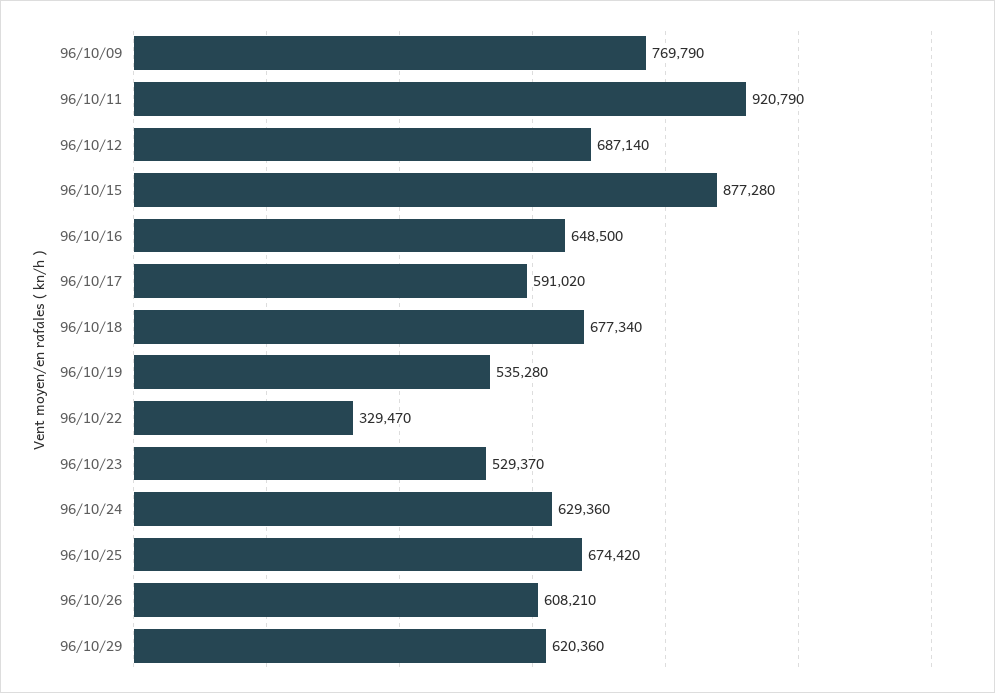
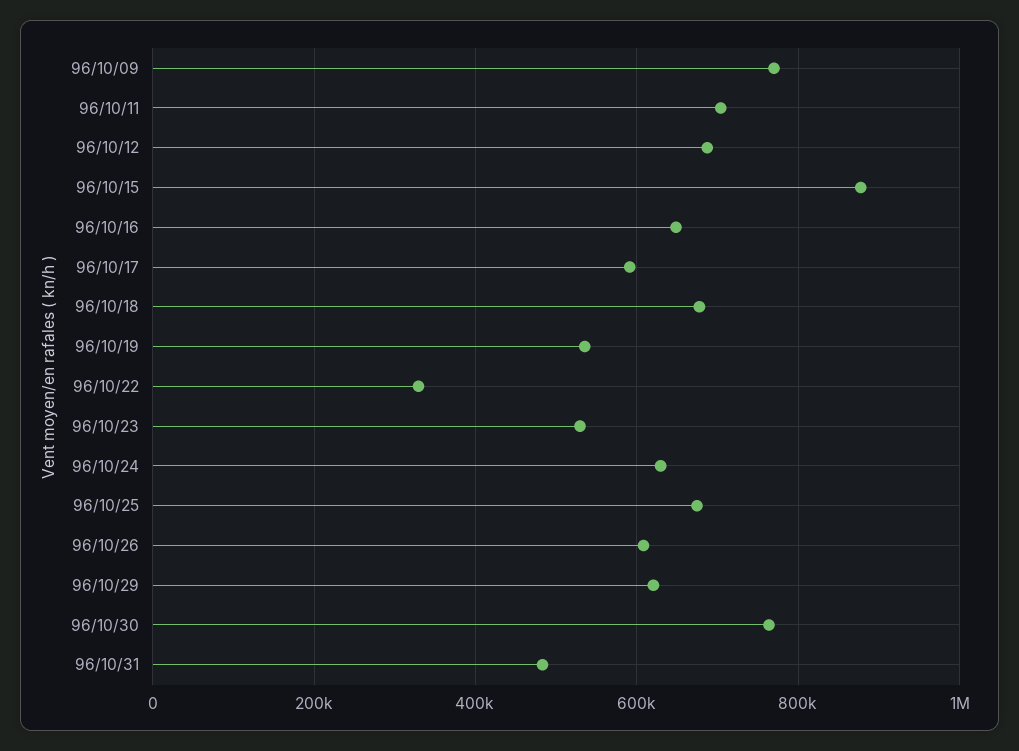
96/10/11: 920790 -> 700000
96/10/30: none -> 760000
96/10/31: none -> 480000

